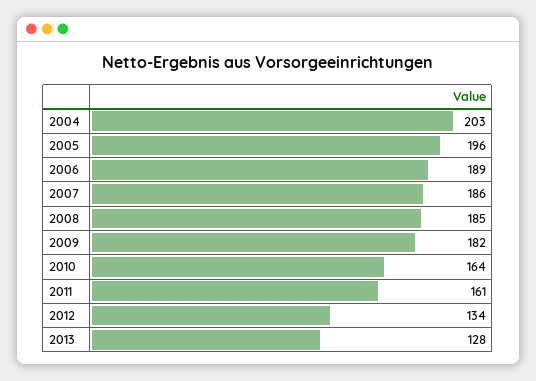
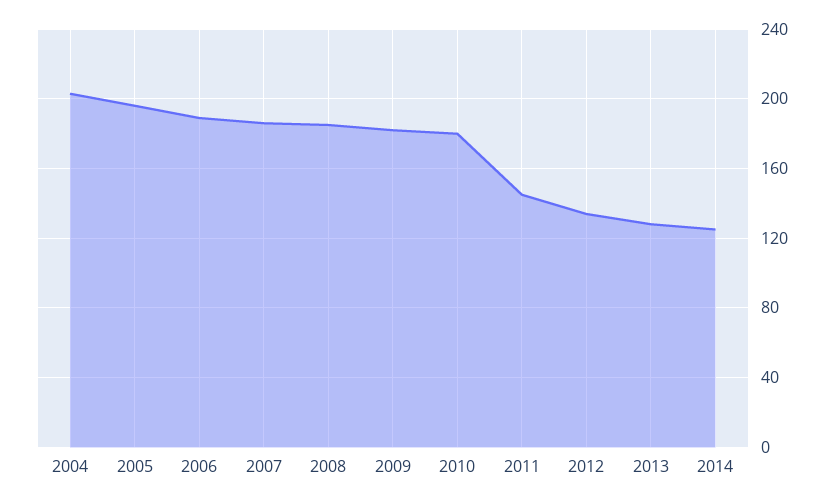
2010: 164 -> 180
2011: 161 -> 145
2014: none -> 125

